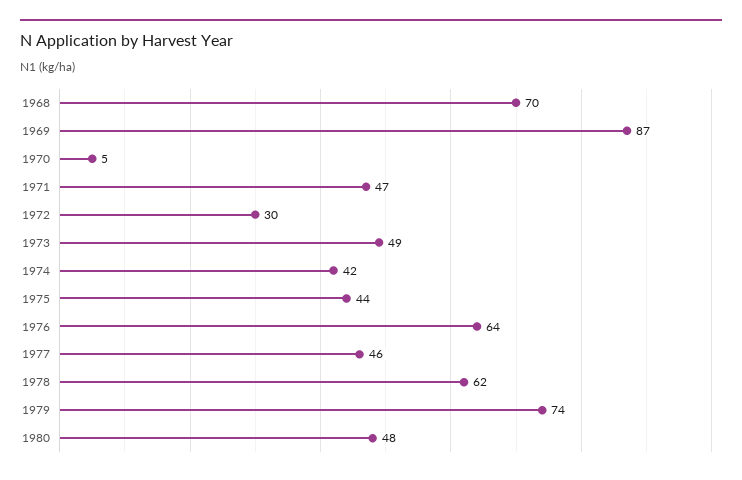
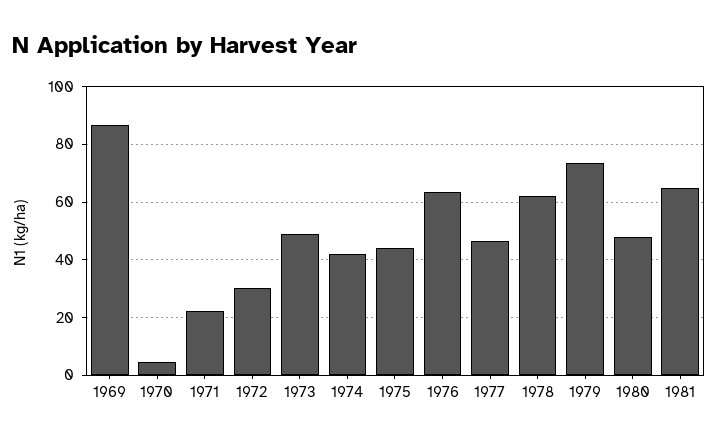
1968: 70 -> none
1971: 47 -> 22.5
1981: none -> 65

